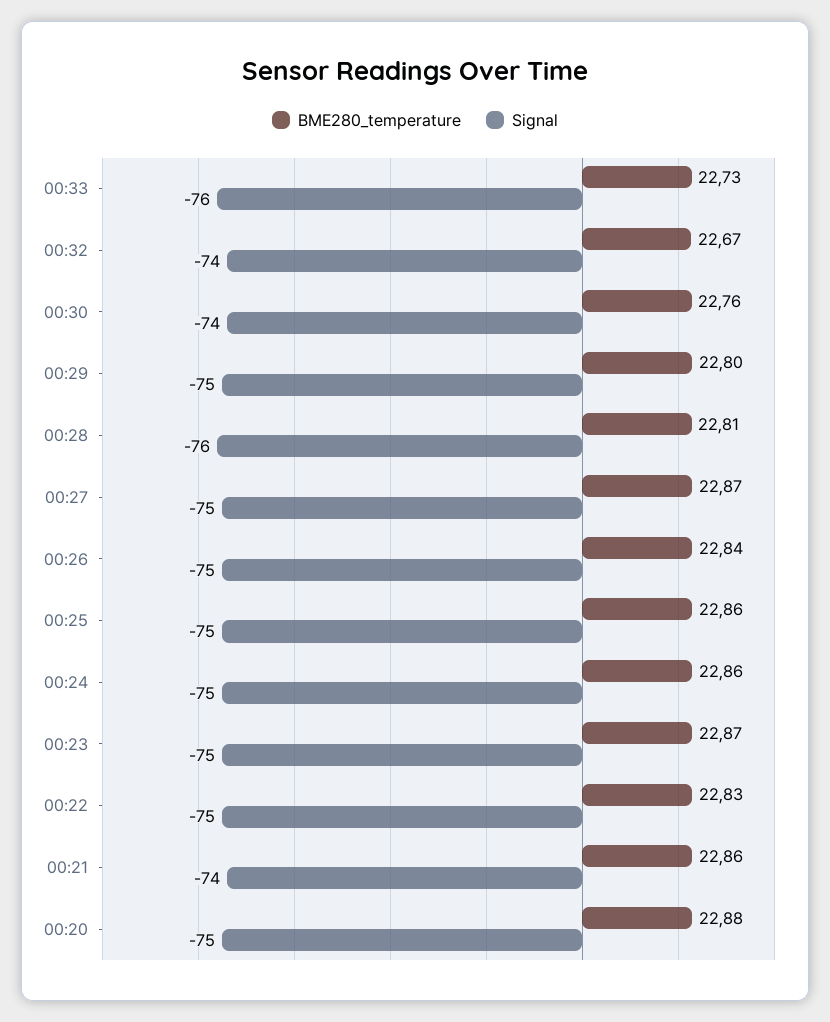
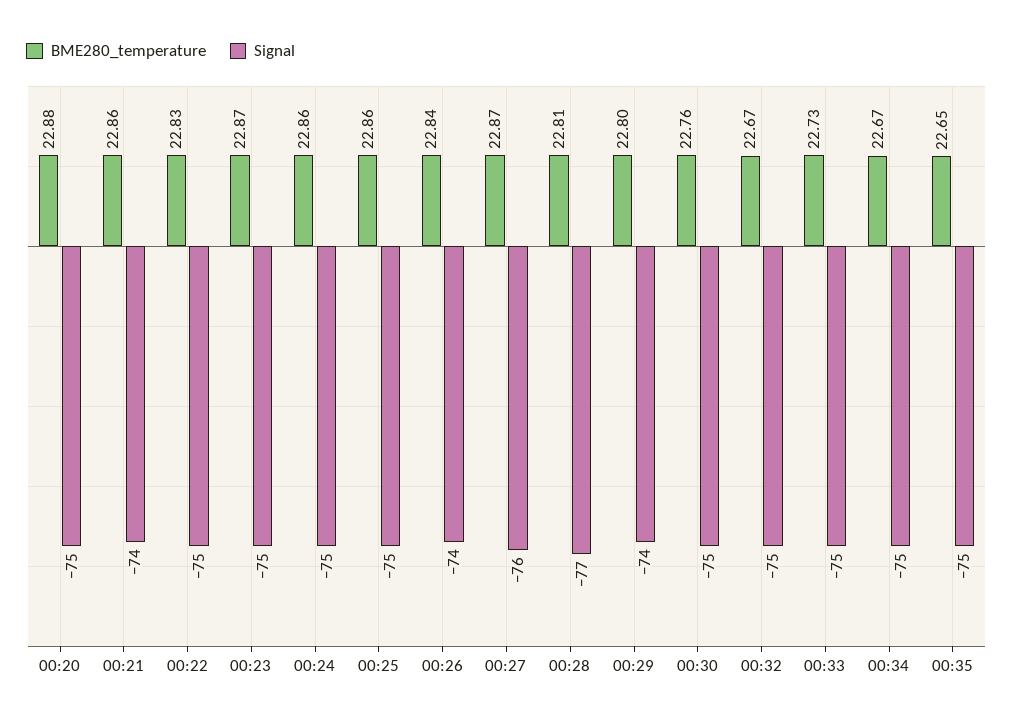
Signal, 00:33: -76 -> -75
Signal, 00:32: -74 -> -75
Signal, 00:30: -74 -> -75
Signal, 00:29: -75 -> -74
Signal, 00:28: -76 -> -77
Signal, 00:27: -75 -> -76
Signal, 00:26: -75 -> -74
BME280_temperature, 00:34: none -> 22.67
Signal, 00:34: none -> -75
BME280_temperature, 00:35: none -> 22.65
Signal, 00:35: none -> -75

